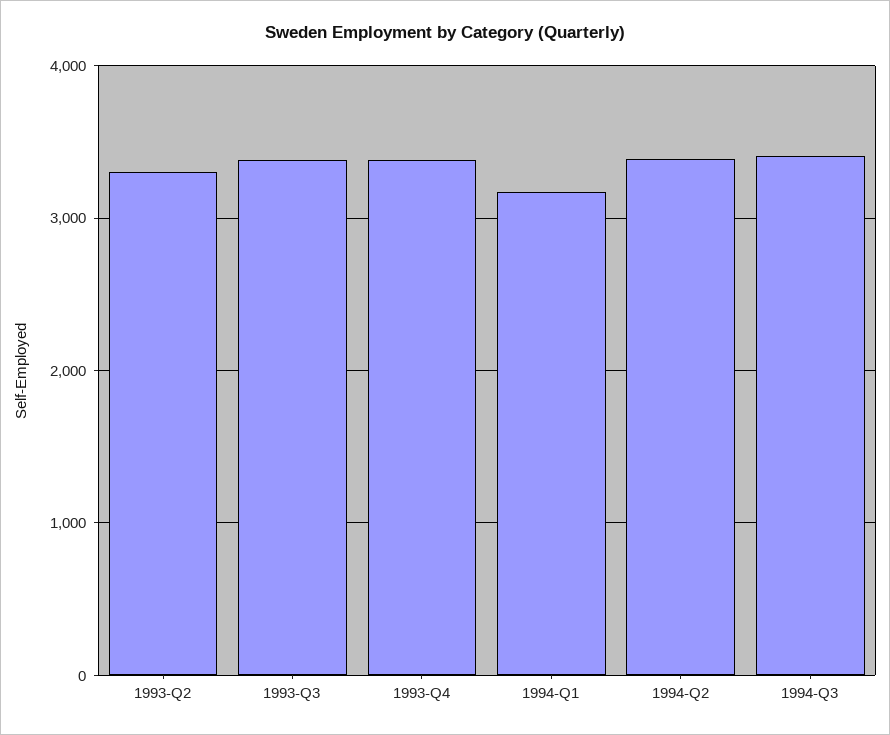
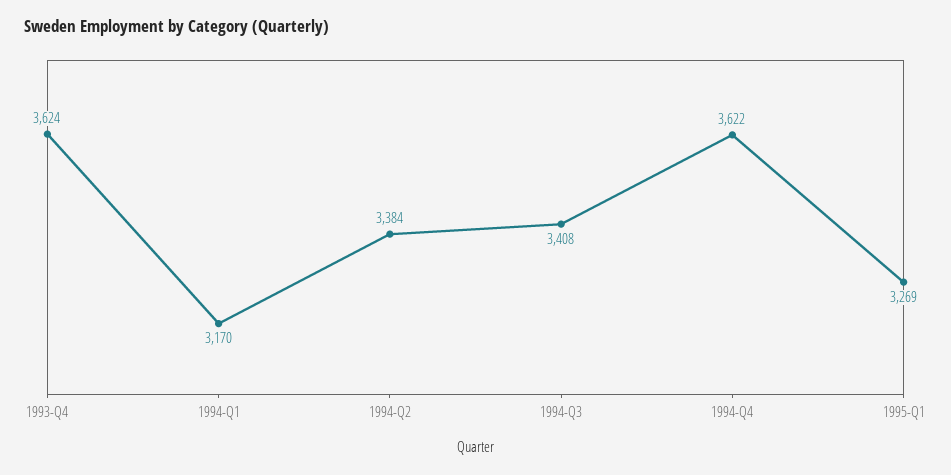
1993-Q2: 3300 -> none
1993-Q3: 3400 -> none
1993-Q4: 3400 -> 3624
1994-Q4: none -> 3622
1995-Q1: none -> 3269

